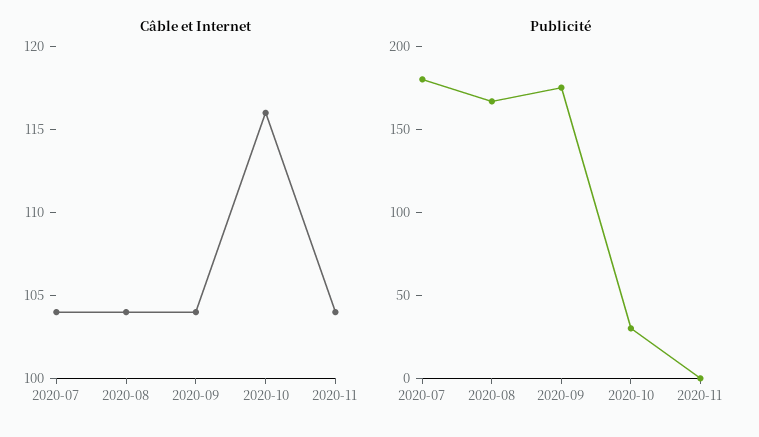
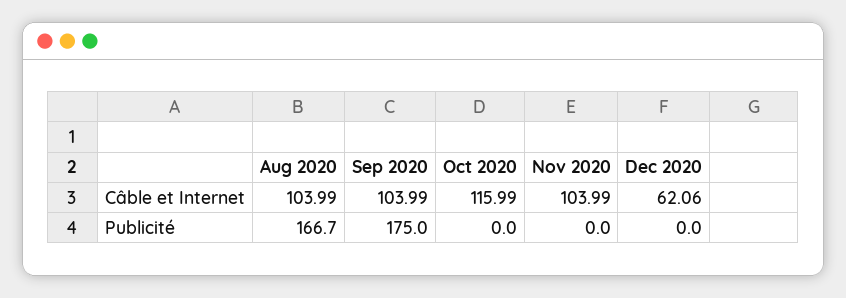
Câble et Internet, 2020-07: 104 -> none
Publicité, 2020-07: 180 -> none
Publicité, 2020-10: 30 -> 0
Câble et Internet, Dec 2020: none -> 62.06
Publicité, Dec 2020: none -> 0

